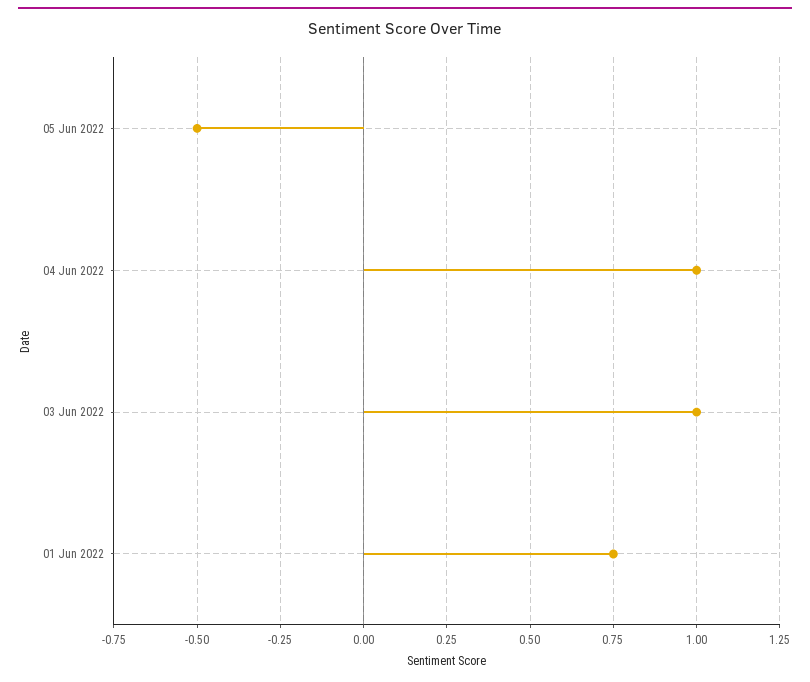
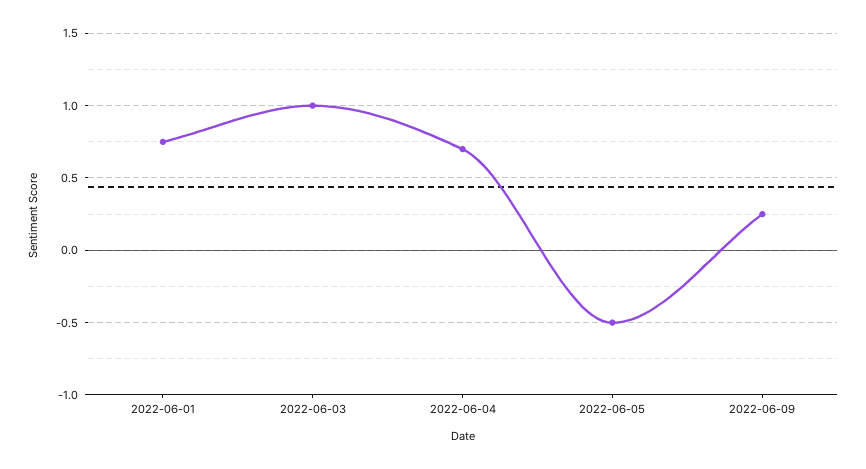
04 Jun 2022: 1 -> 0.7
2022-06-09: none -> 0.25

